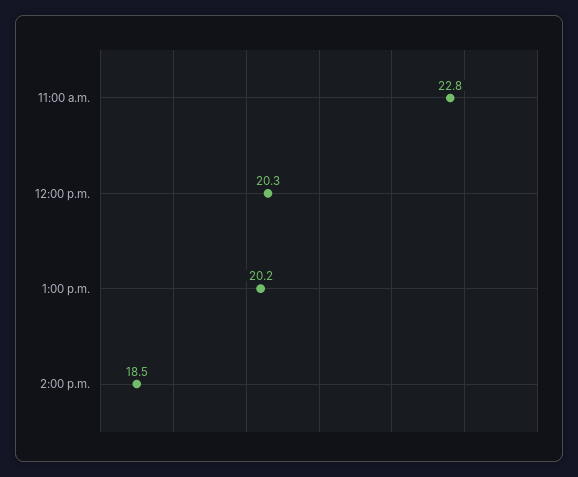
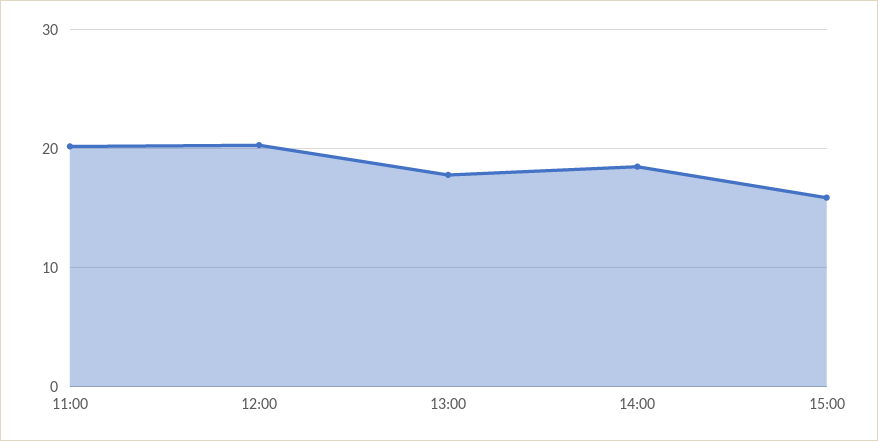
11:00 a.m.: 22.8 -> 20
1:00 p.m.: 20.2 -> 18
15:00: none -> 16

